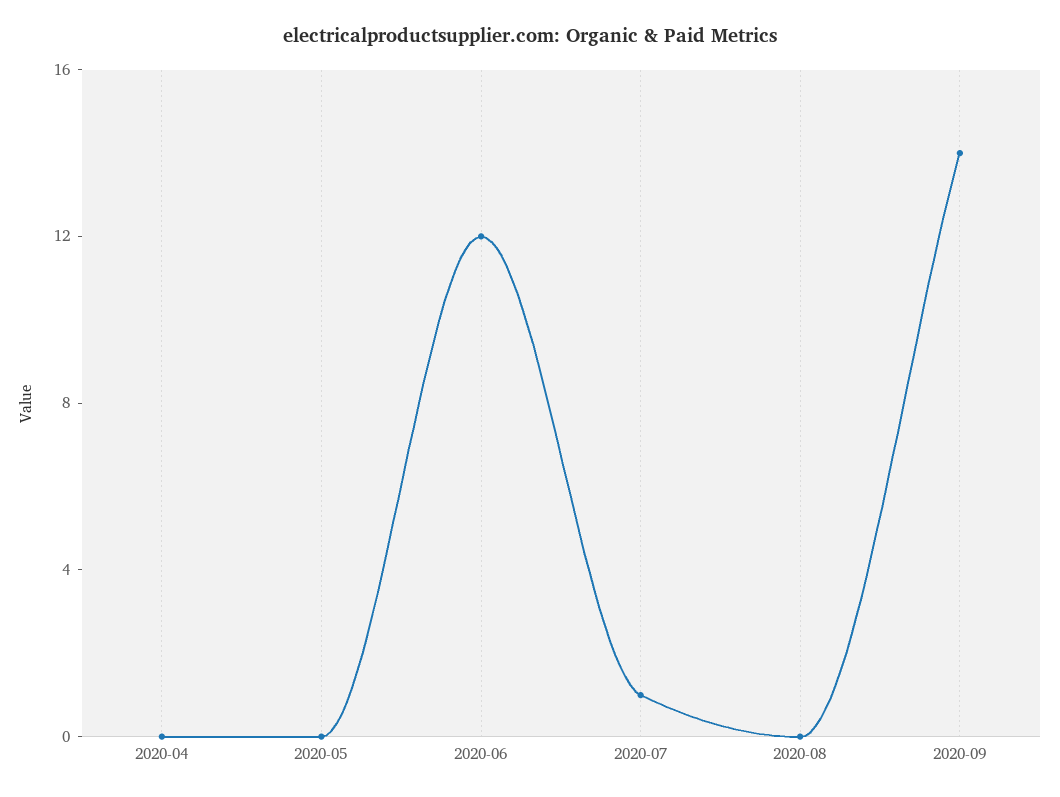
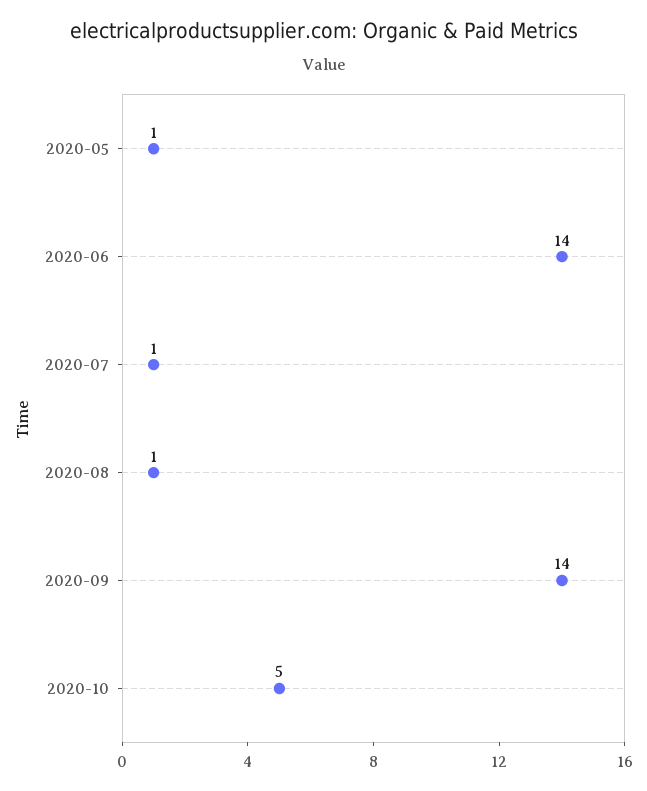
2020-04: 0 -> none
2020-05: 0 -> 1
2020-06: 12 -> 14
2020-08: 0 -> 1
2020-10: none -> 5

